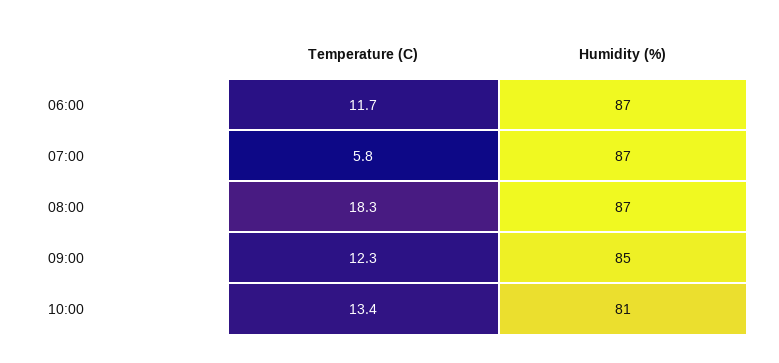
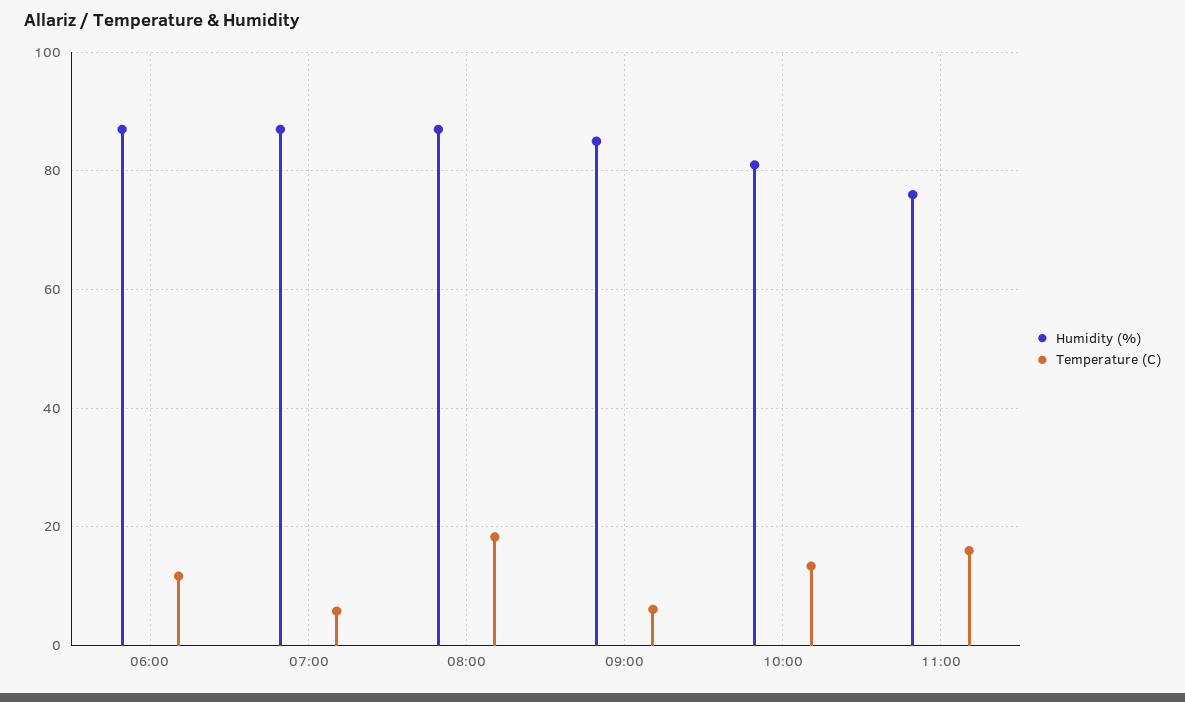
Temperature (C), 09:00: 12.3 -> 6
Humidity (%), 11:00: none -> 76
Temperature (C), 11:00: none -> 16

